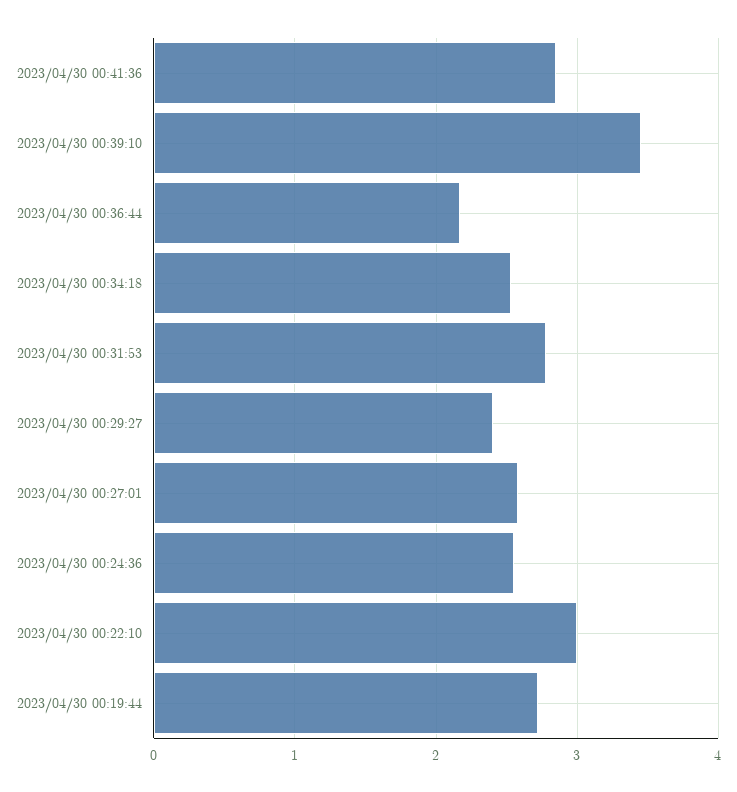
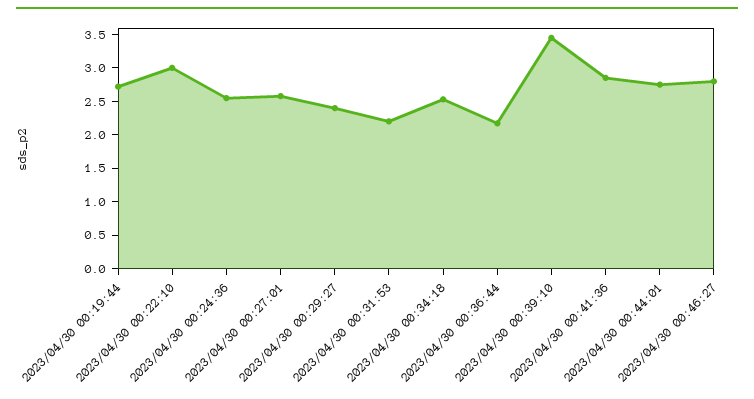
2023/04/30 00:31:53: 2.8 -> 2.25
2023/04/30 00:44:01: none -> 2.75
2023/04/30 00:46:27: none -> 2.75

